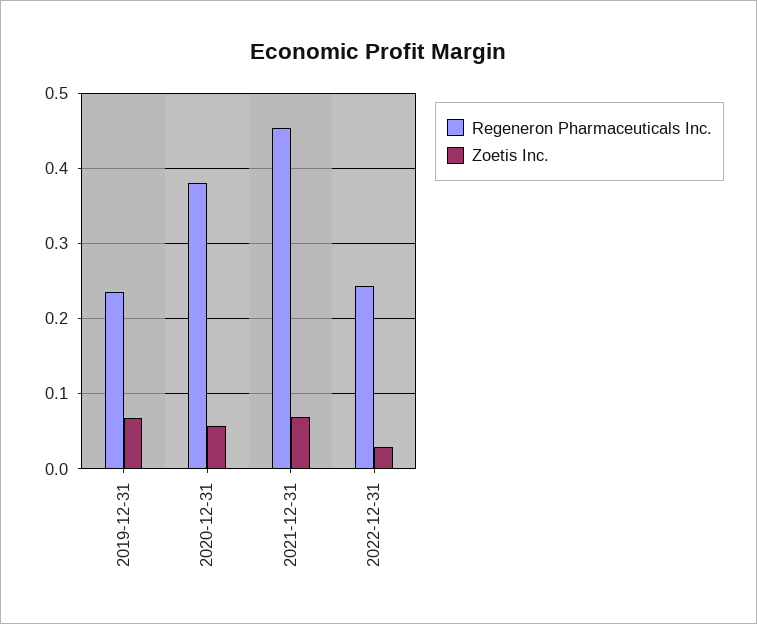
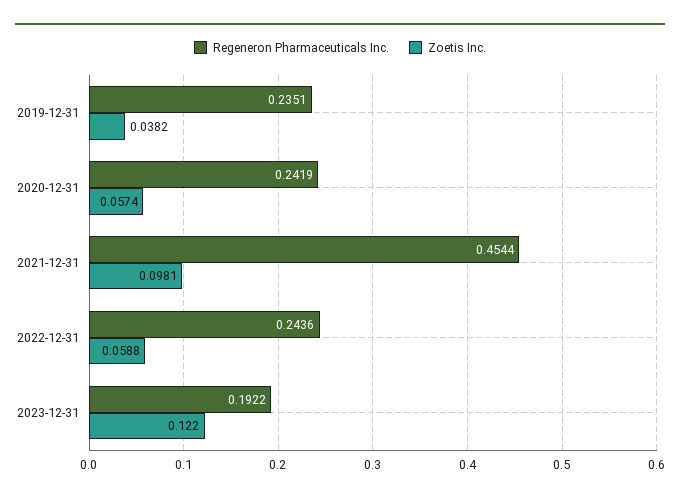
Zoetis Inc., 2019-12-31: 0.07 -> 0.0382
Regeneron Pharmaceuticals Inc., 2020-12-31: 0.38 -> 0.2419
Zoetis Inc., 2021-12-31: 0.07 -> 0.0981
Zoetis Inc., 2022-12-31: 0.03 -> 0.0588
Regeneron Pharmaceuticals Inc., 2023-12-31: none -> 0.1922
Zoetis Inc., 2023-12-31: none -> 0.122

